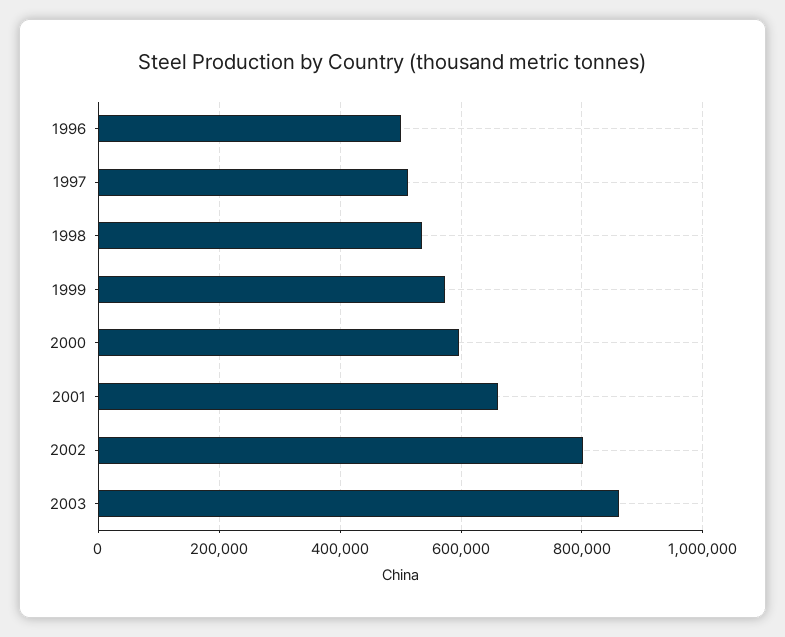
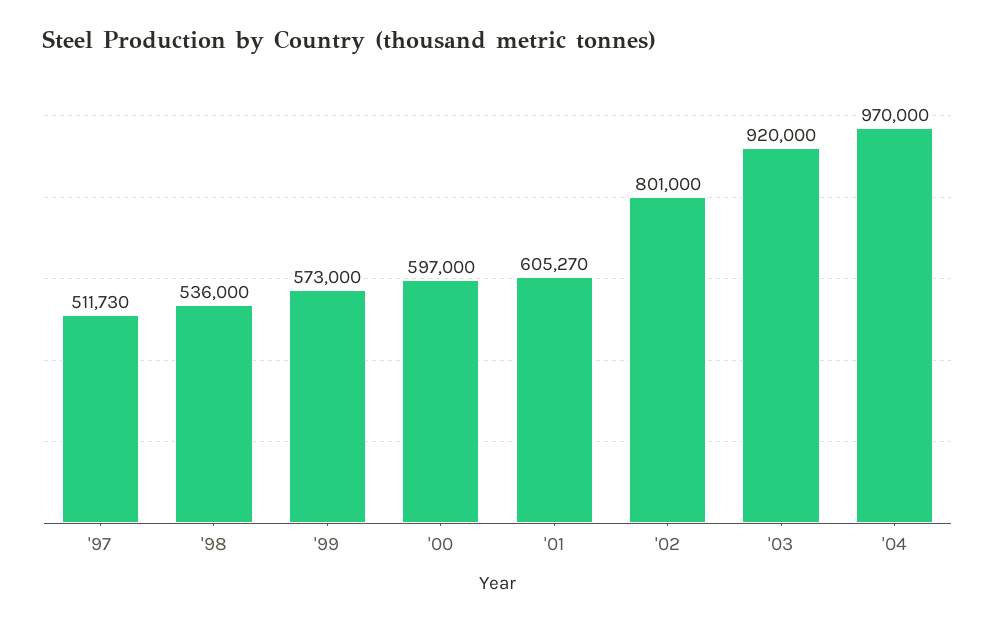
1996: 500000 -> none
2001: 660000 -> 605270
2003: 860000 -> 920000
'04: none -> 970000

